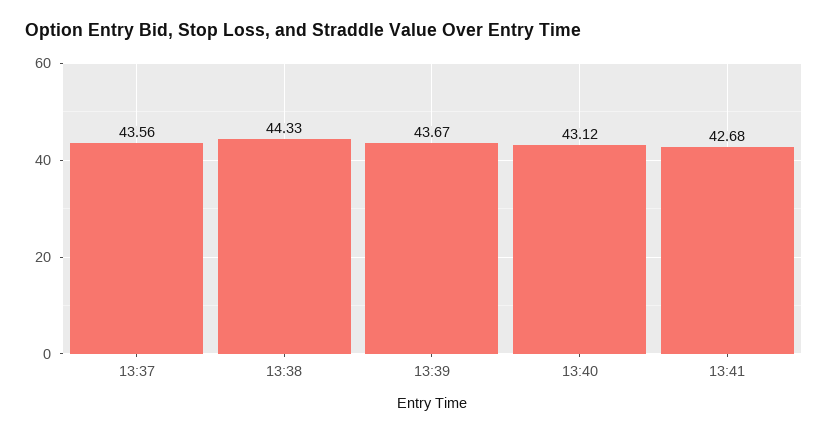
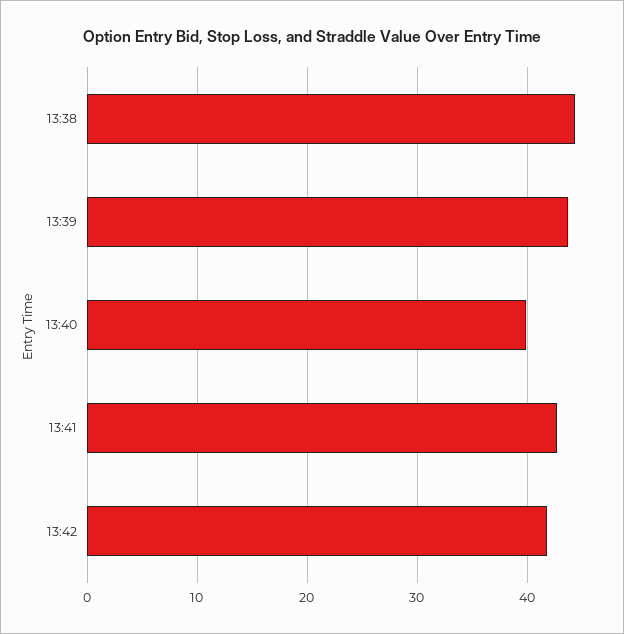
13:37: 43.56 -> none
13:40: 43.12 -> 40
13:42: none -> 42

